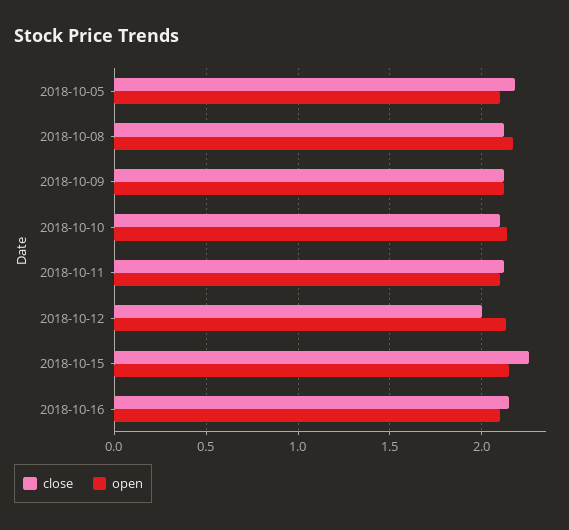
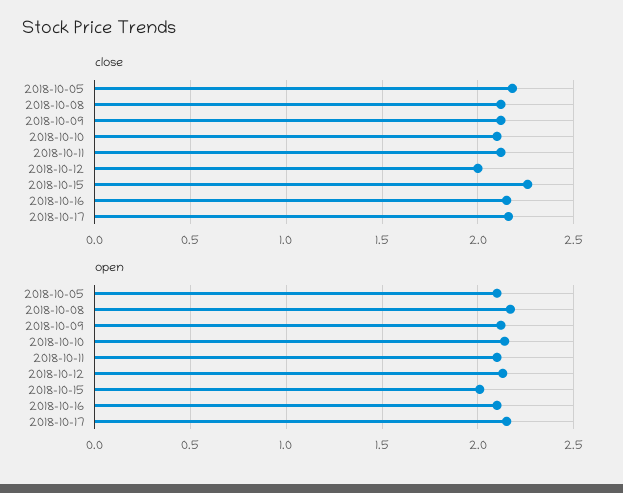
open, 2018-10-15: 2.15 -> 2
close, 2018-10-17: none -> 2.15
open, 2018-10-17: none -> 2.15

